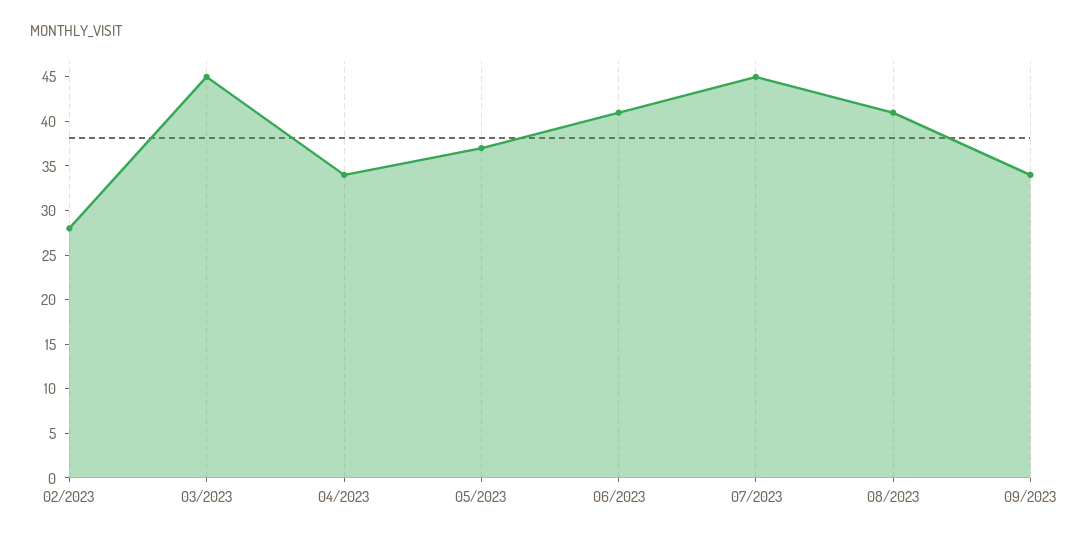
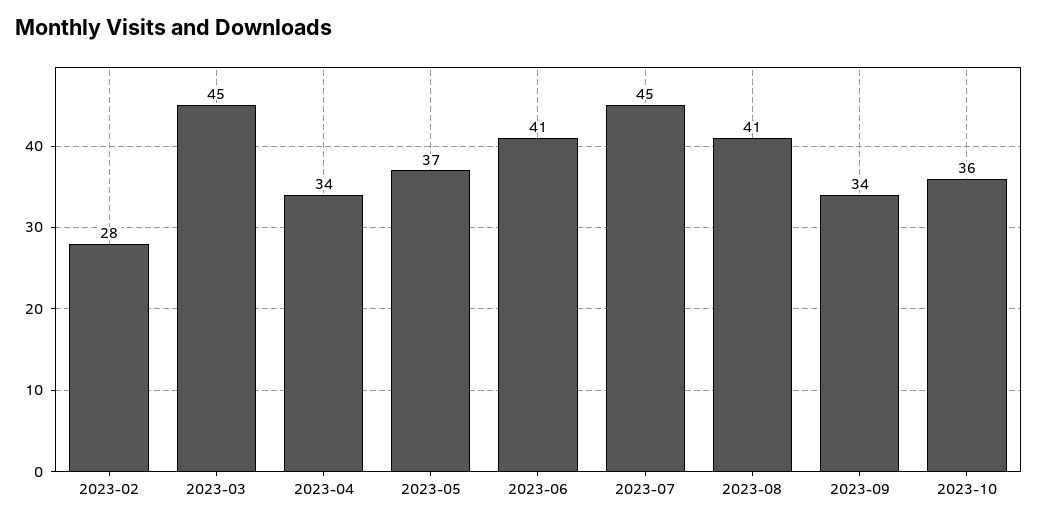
2023-10: none -> 36

